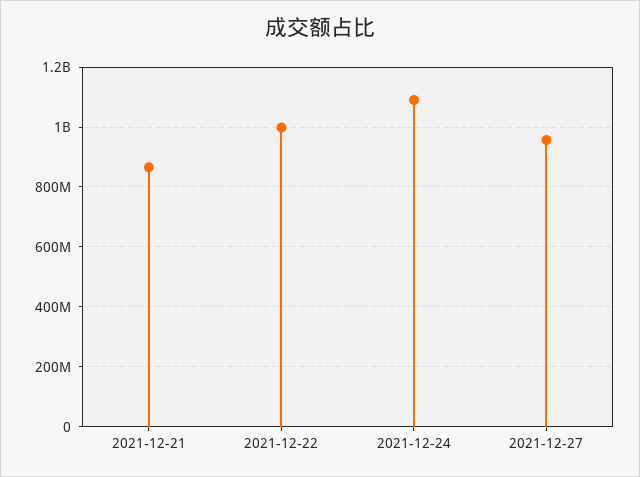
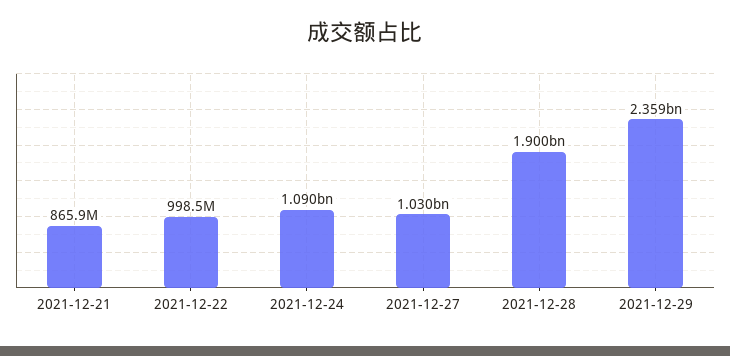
2021-12-27: 950000000 -> 1030000000
2021-12-28: none -> 1900000000
2021-12-29: none -> 2359000000

